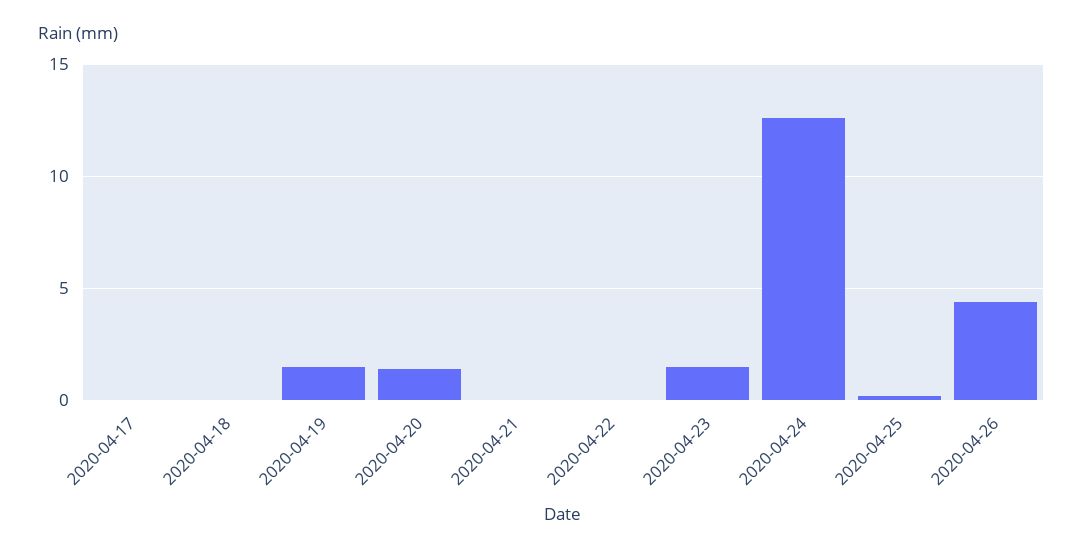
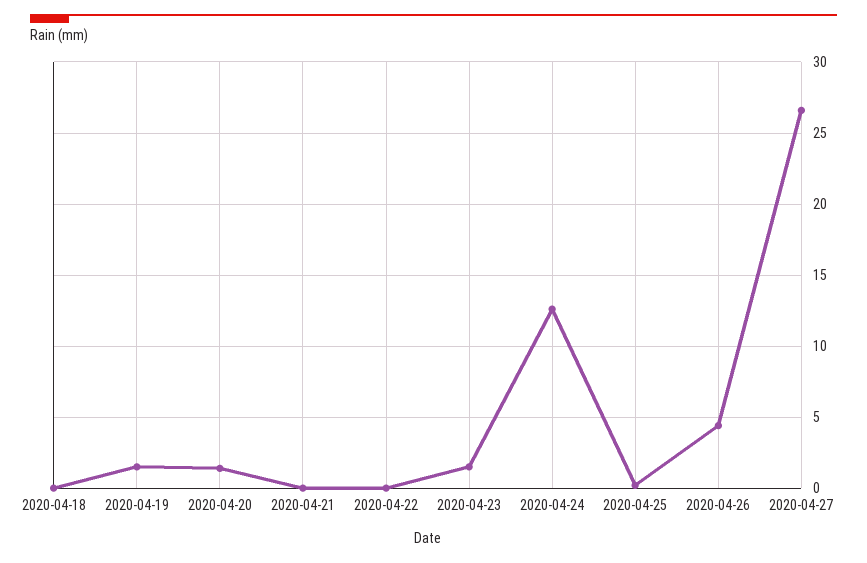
2020-04-17: 0 -> none
2020-04-27: none -> 26.5

